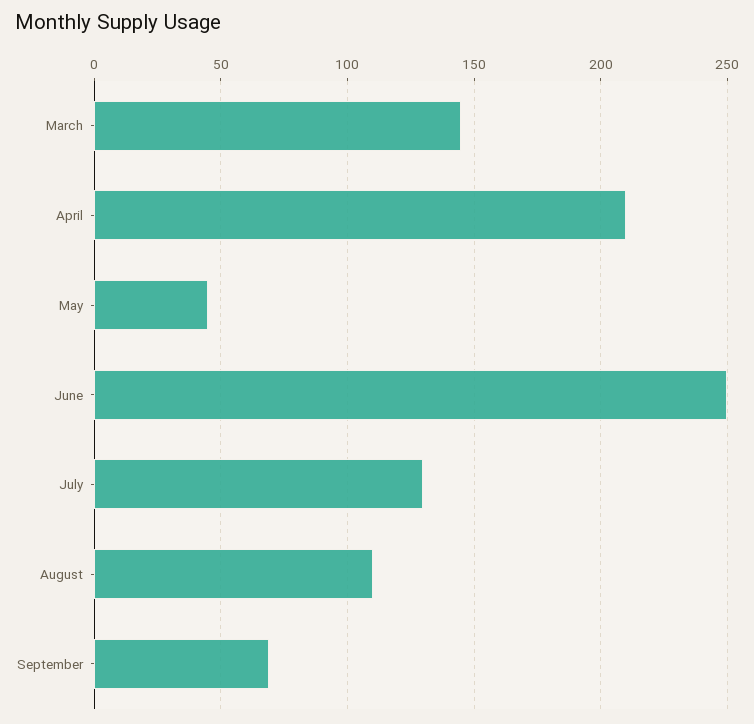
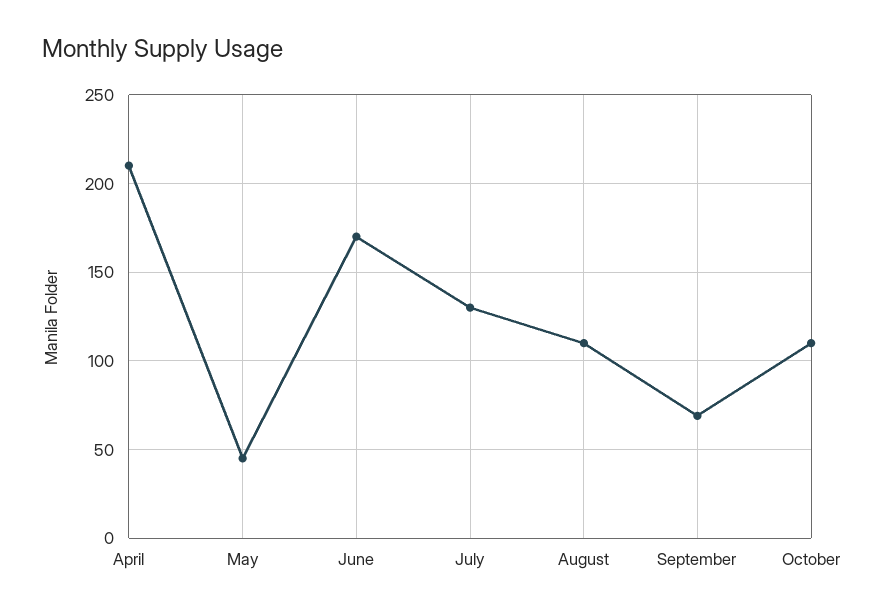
March: 145 -> none
June: 250 -> 170
October: none -> 110

